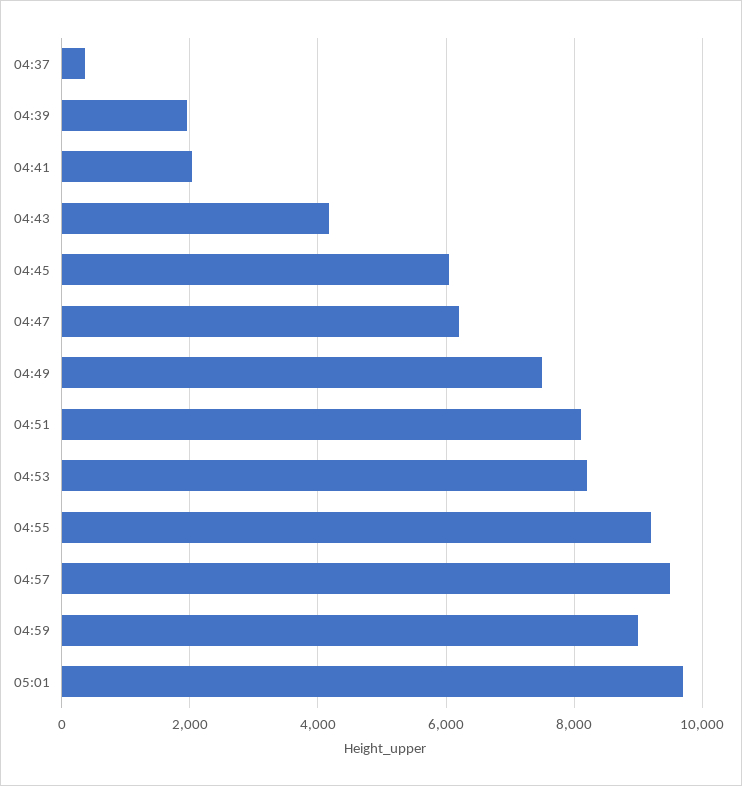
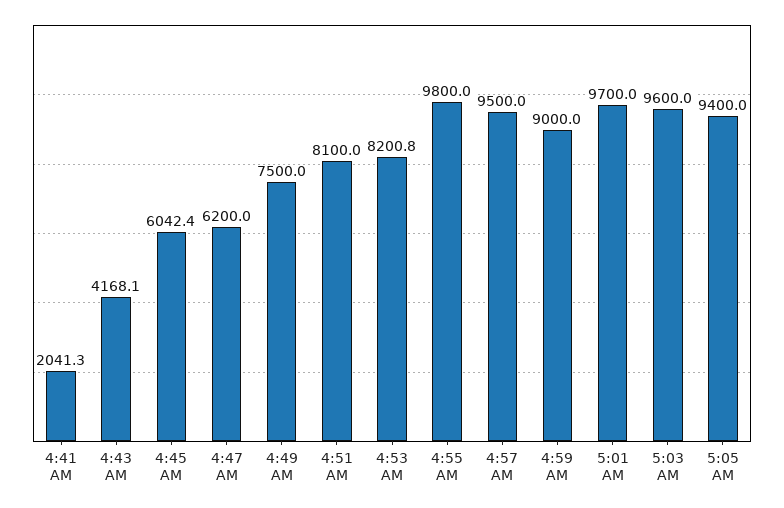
04:37: 400 -> none
04:39: 2000 -> none
04:55: 9200 -> 9800
5:03 AM: none -> 9600
5:05 AM: none -> 9400

